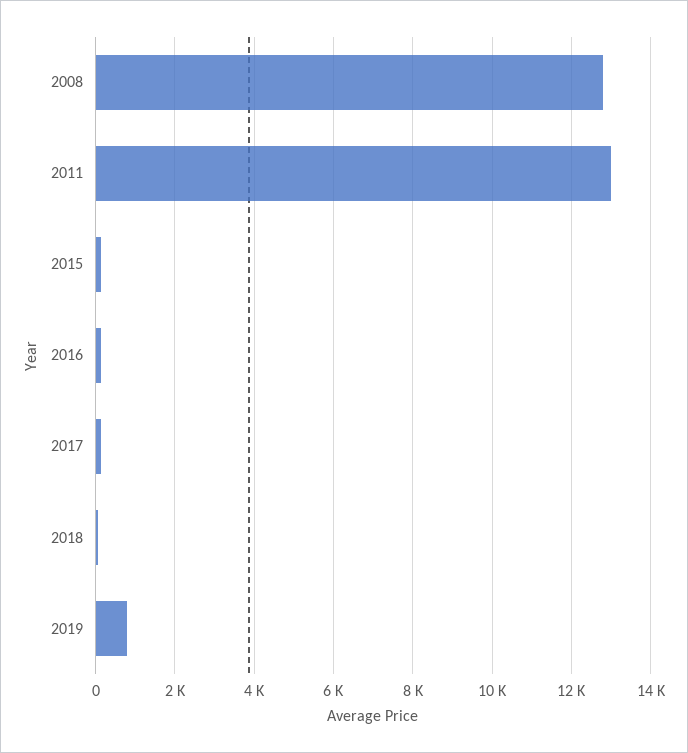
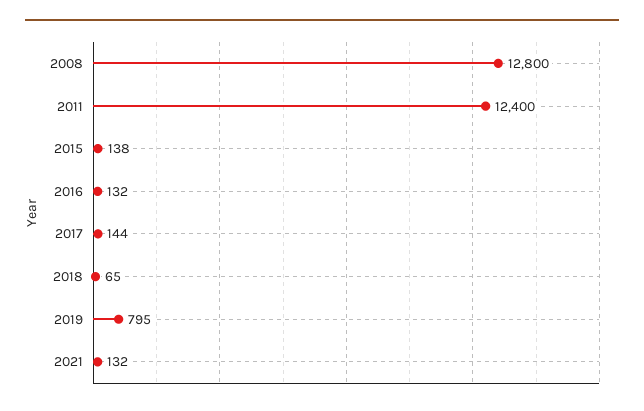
2011: 13000 -> 12400
2021: none -> 132

